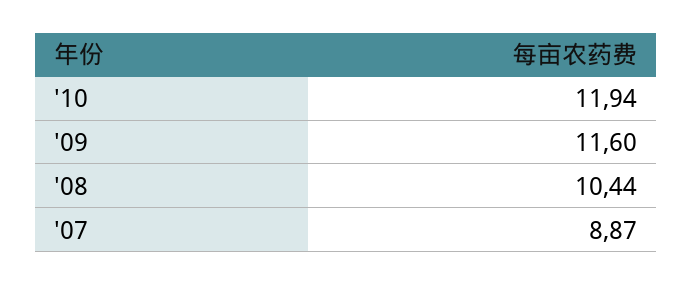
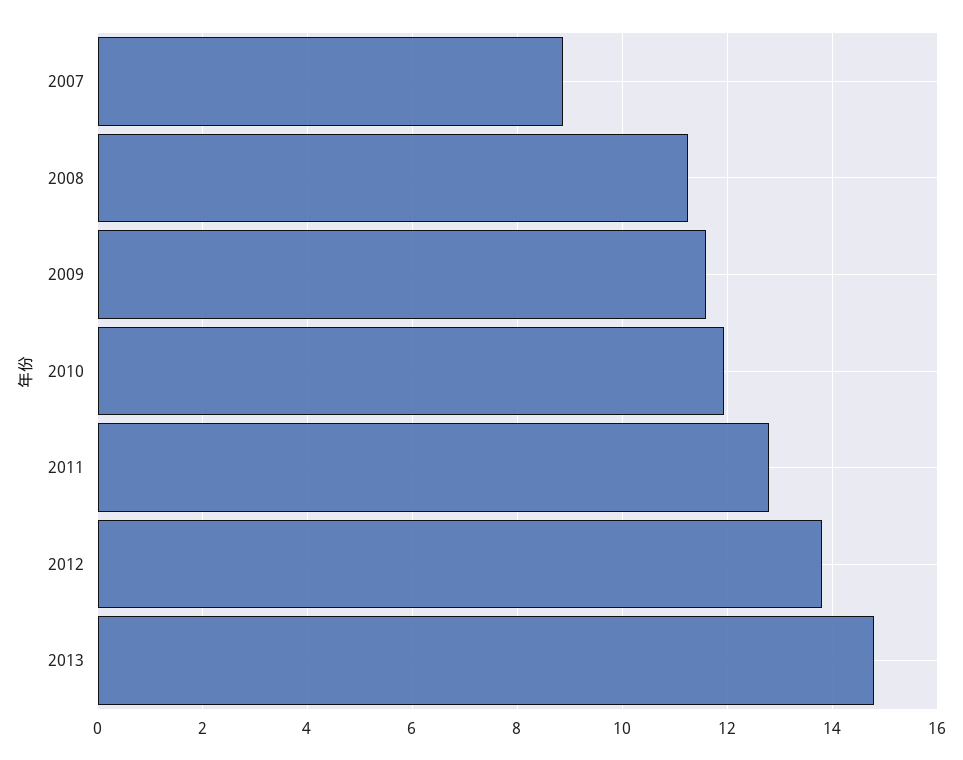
'08: 10.44 -> 11.2
2011: none -> 12.8
2012: none -> 13.8
2013: none -> 14.8

